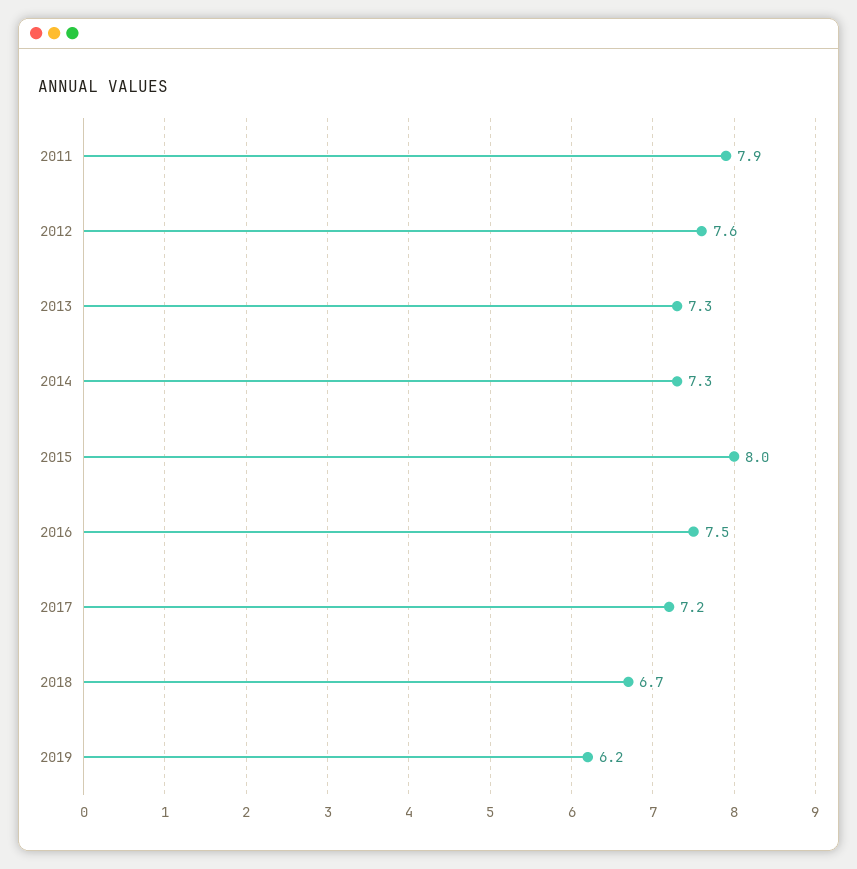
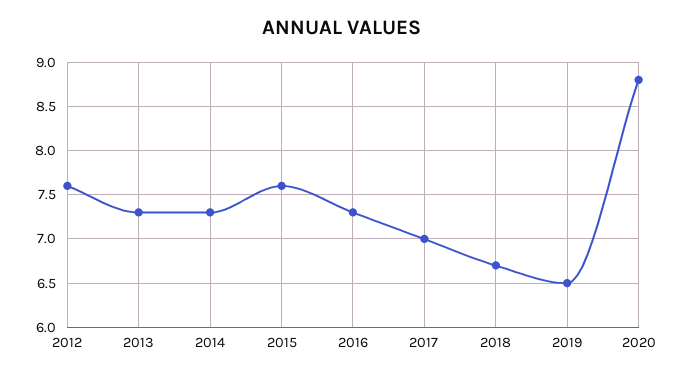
2011: 7.9 -> none
2015: 8 -> 7.6
2016: 7.5 -> 7.3
2017: 7.2 -> 7
2019: 6.2 -> 6.5
2020: none -> 8.8

